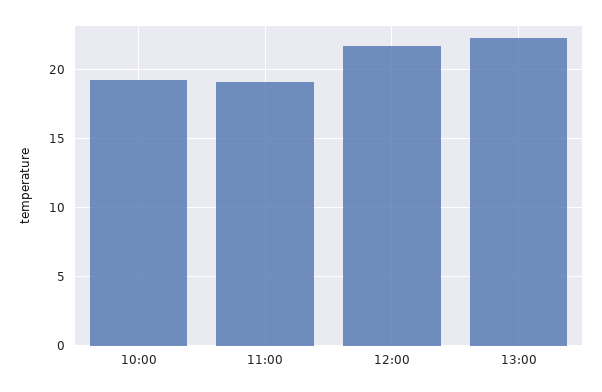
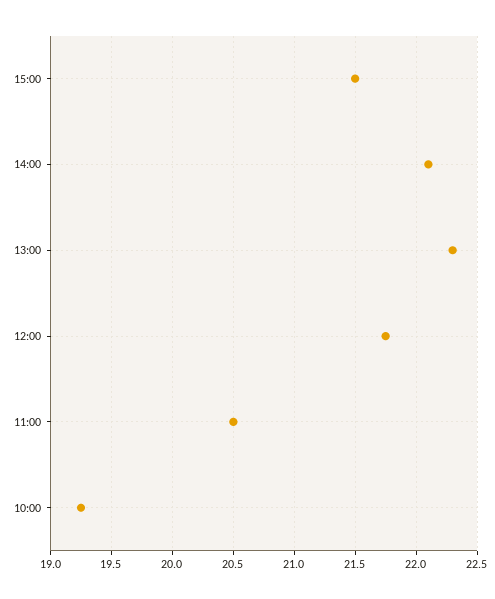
11:00: 19 -> 20.5
15:00: none -> 21.5
14:00: none -> 22.1

